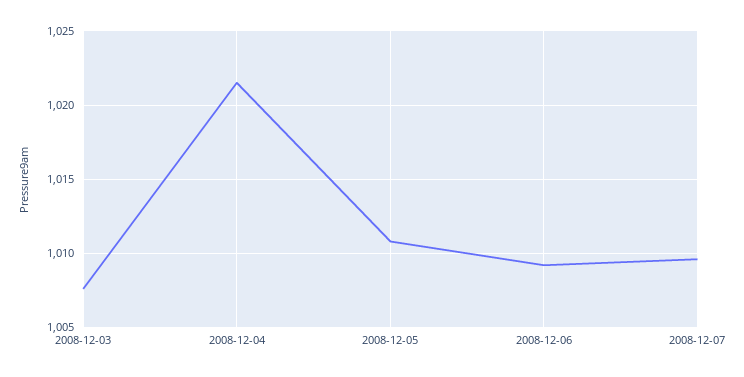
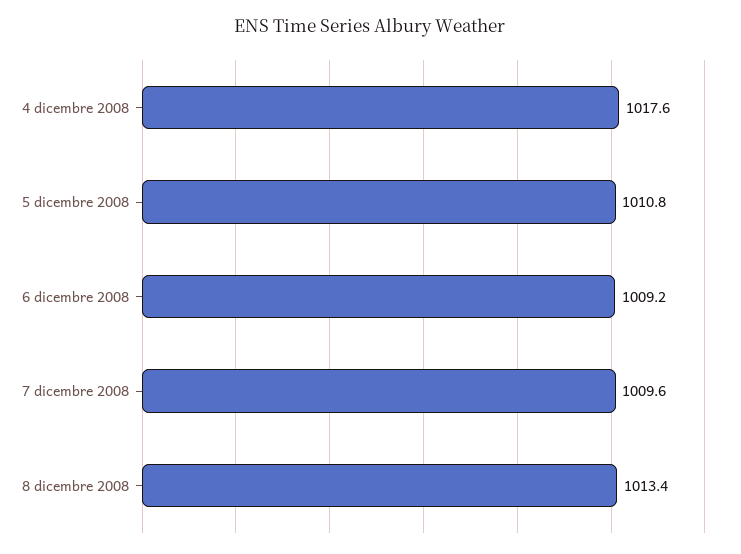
2008-12-03: 1007.5 -> none
2008-12-04: 1021.5 -> 1017.6
8 dicembre 2008: none -> 1013.4

